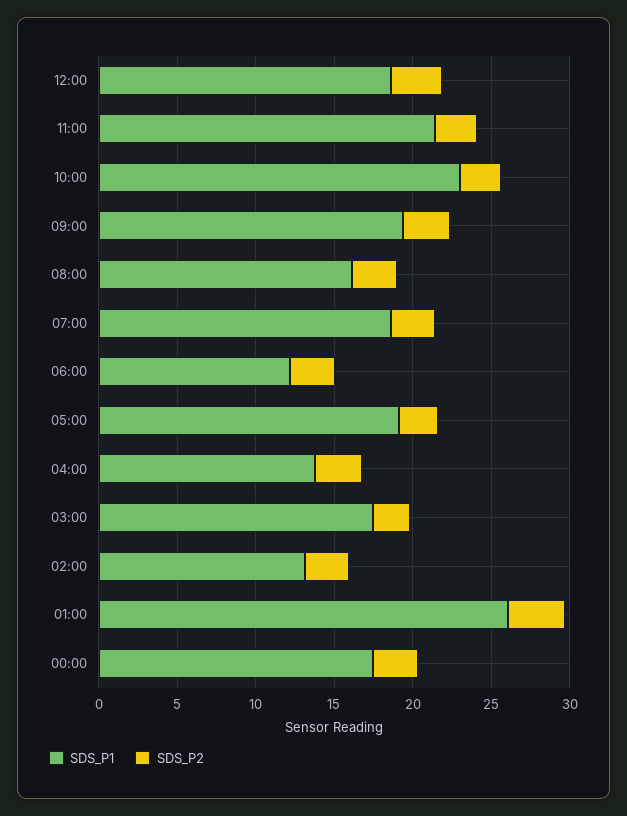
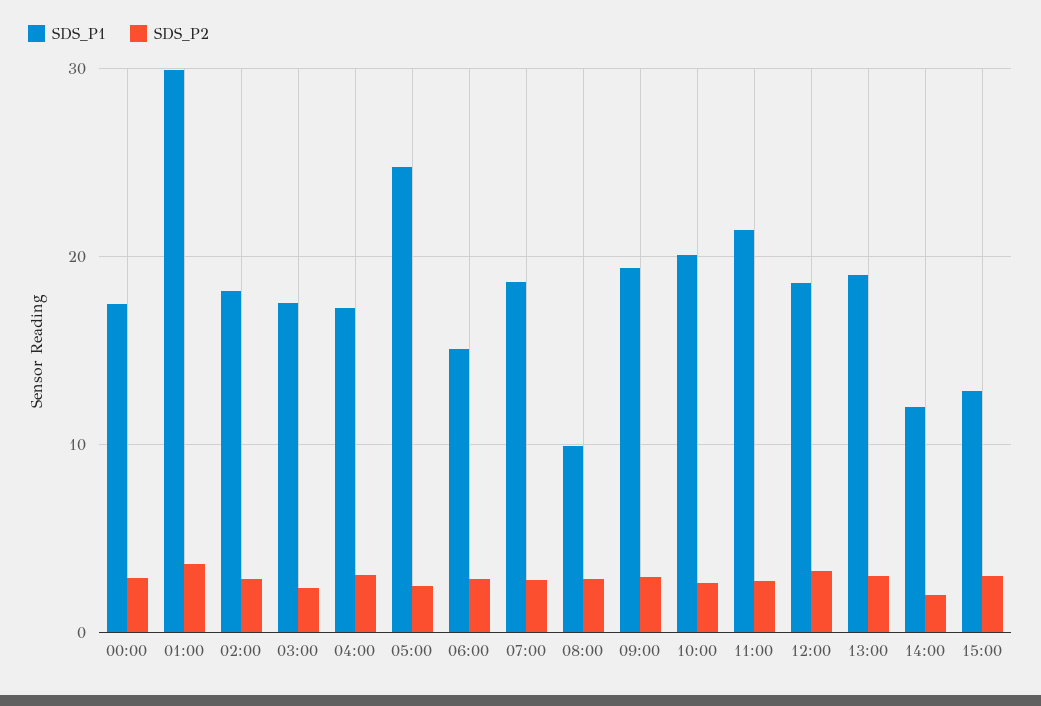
SDS_P1, 10:00: 23 -> 20
SDS_P1, 08:00: 16 -> 10
SDS_P1, 06:00: 12 -> 15
SDS_P1, 05:00: 19 -> 25
SDS_P1, 04:00: 14 -> 17
SDS_P1, 02:00: 13 -> 18
SDS_P1, 01:00: 26 -> 30
SDS_P1, 13:00: none -> 19
SDS_P2, 13:00: none -> 3
SDS_P1, 14:00: none -> 12
SDS_P2, 14:00: none -> 2
SDS_P1, 15:00: none -> 13
SDS_P2, 15:00: none -> 3

